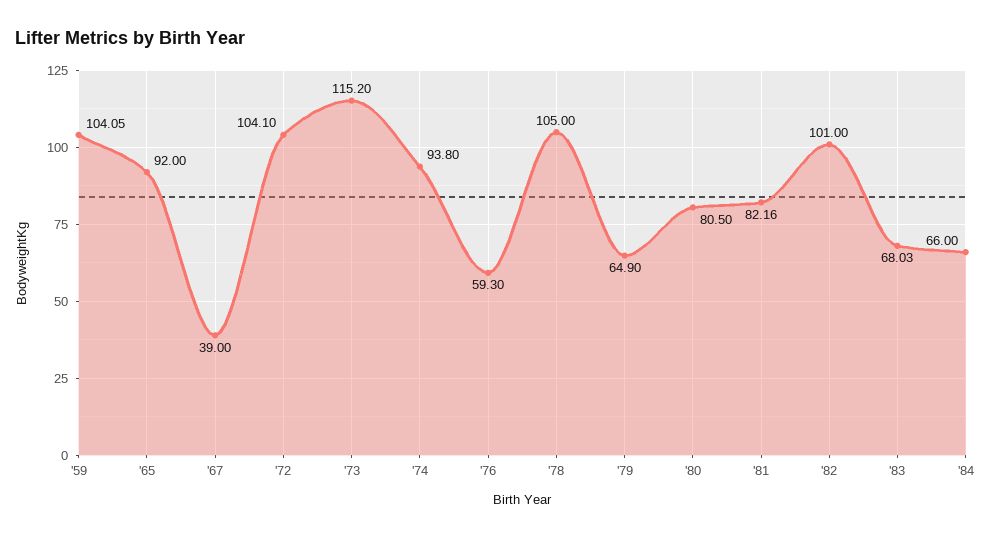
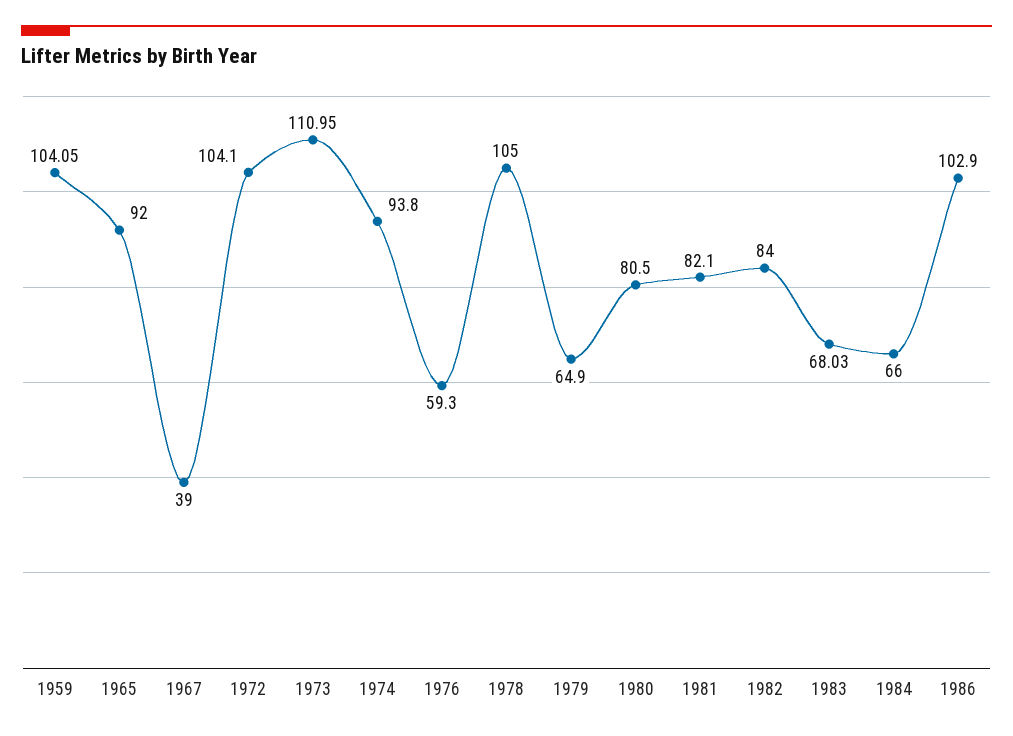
'73: 115.2 -> 110.95
'81: 82.16 -> 82.1
'82: 101 -> 84
1986: none -> 102.9

